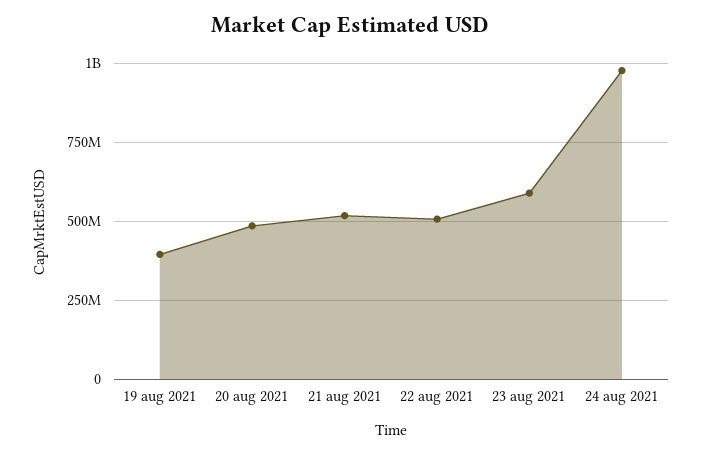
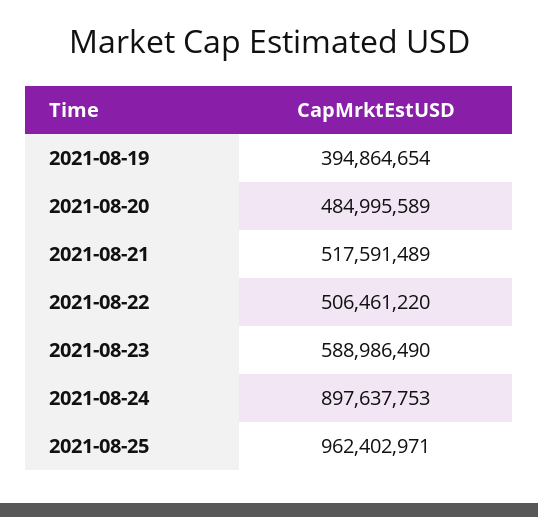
24 aug 2021: 975000000 -> 897637753
2021-08-25: none -> 962402971

